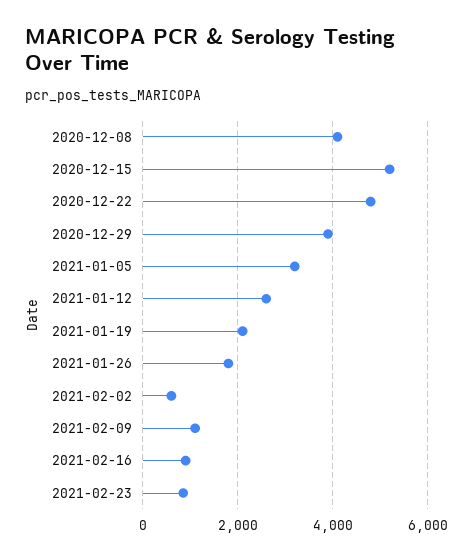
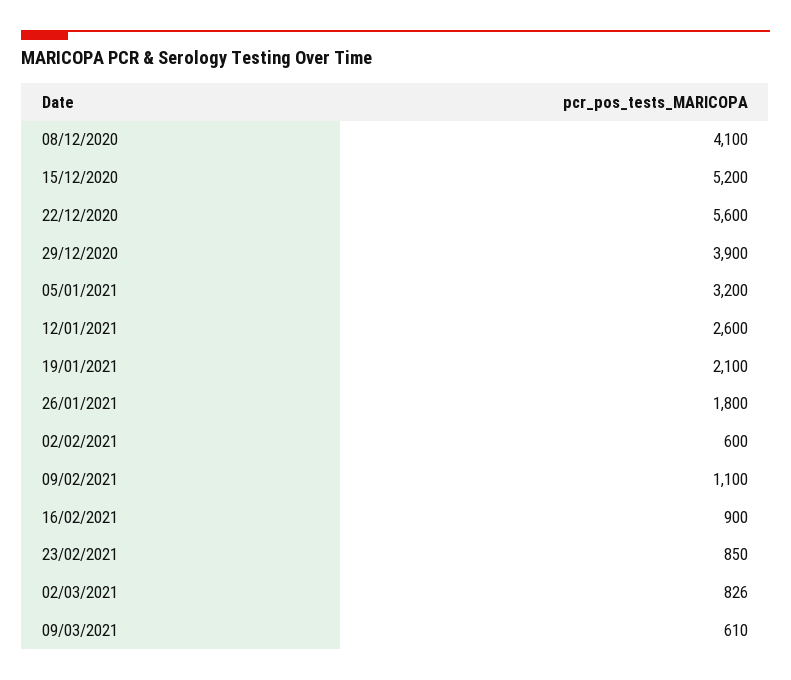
2020-12-22: 4800 -> 5600
02/03/2021: none -> 826
09/03/2021: none -> 610

